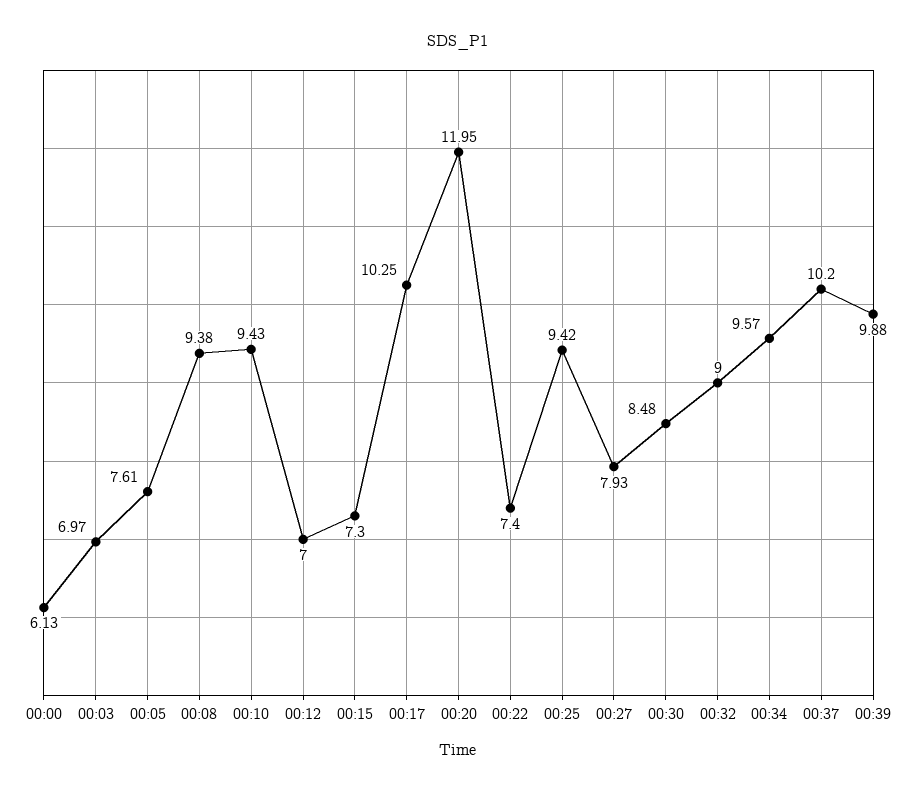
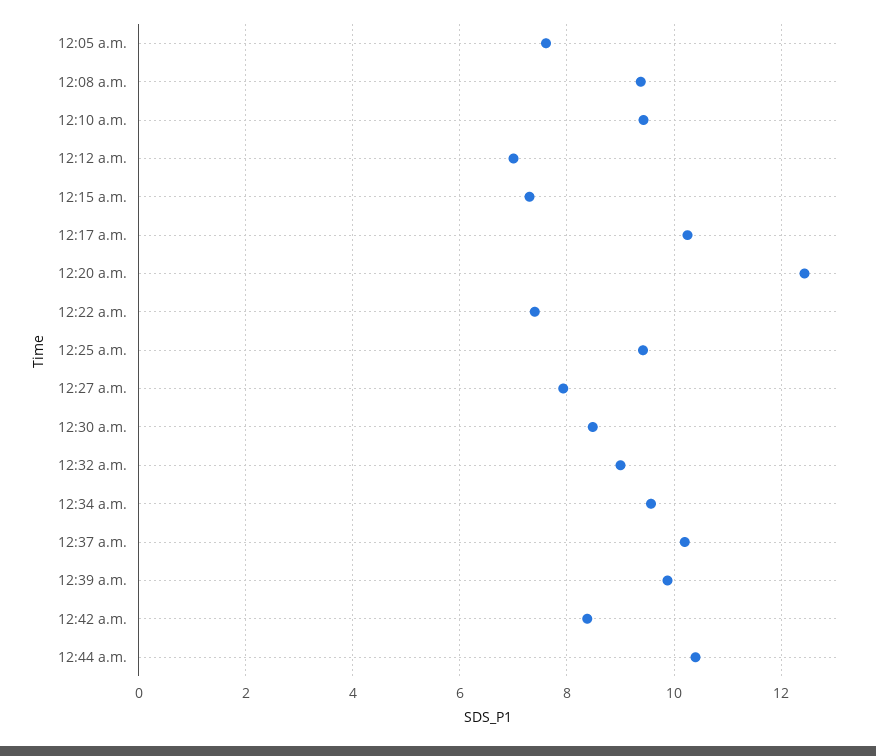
00:00: 6.13 -> none
00:03: 6.97 -> none
00:20: 11.95 -> 12.4
12:42 a.m.: none -> 8.4
12:44 a.m.: none -> 10.4

